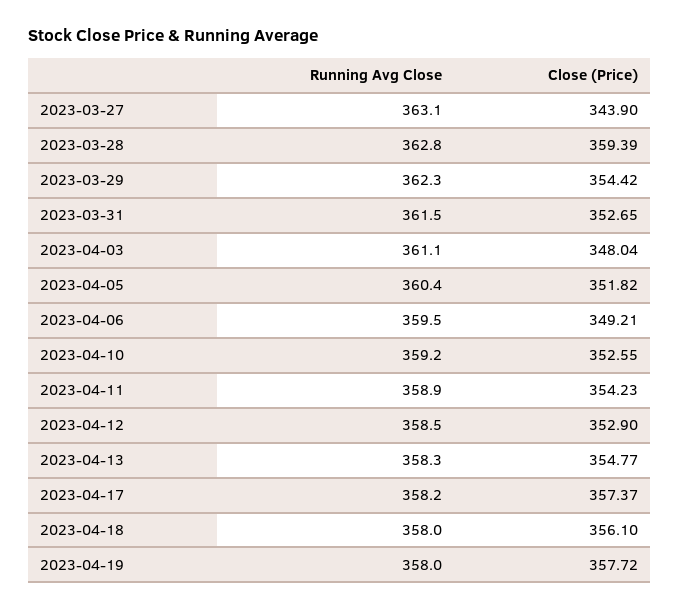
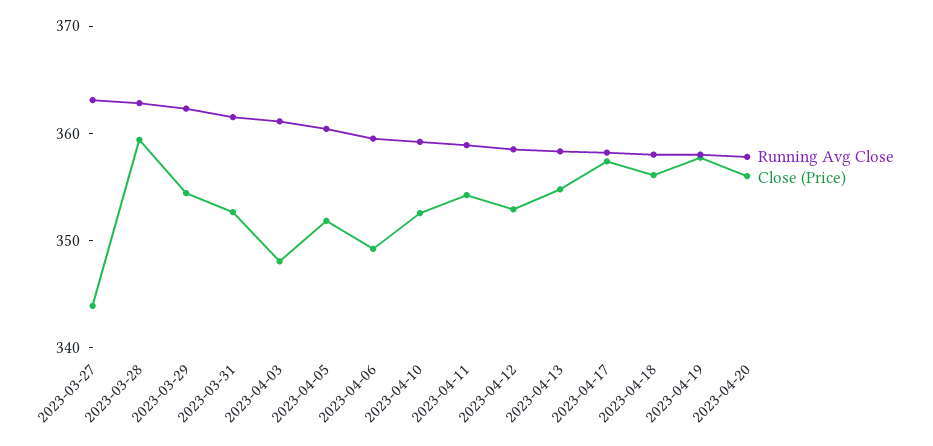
Running Avg Close, 2023-04-20: none -> 358
Close (Price), 2023-04-20: none -> 356

